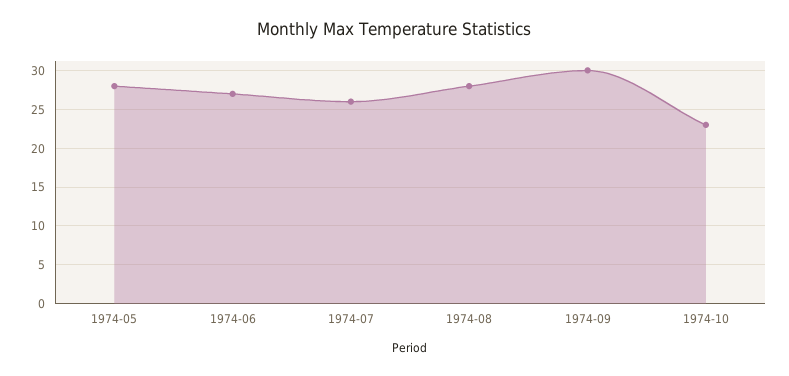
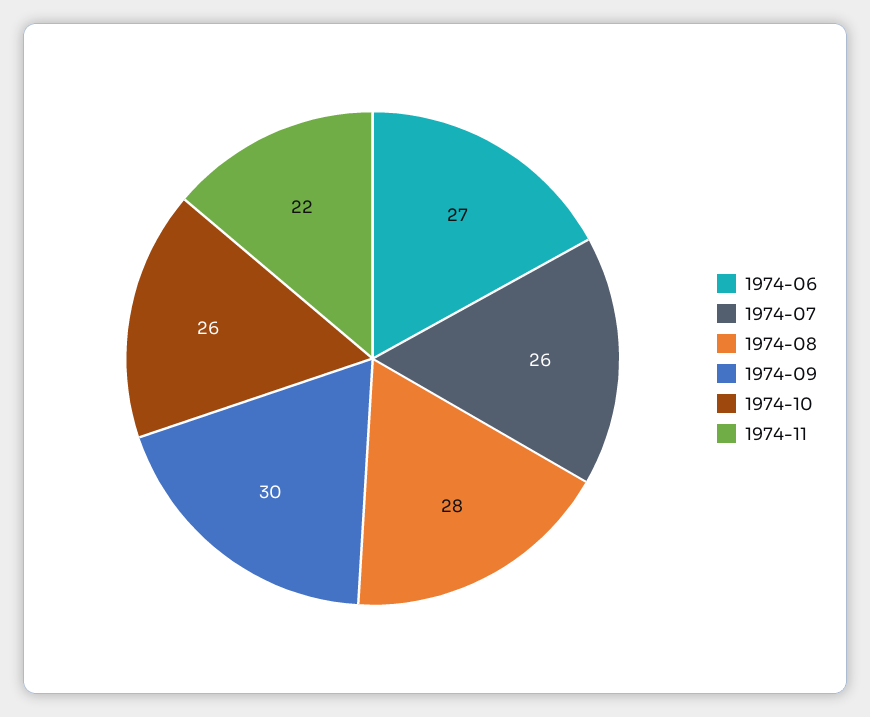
1974-05: 28 -> none
1974-10: 23 -> 26
1974-11: none -> 22

